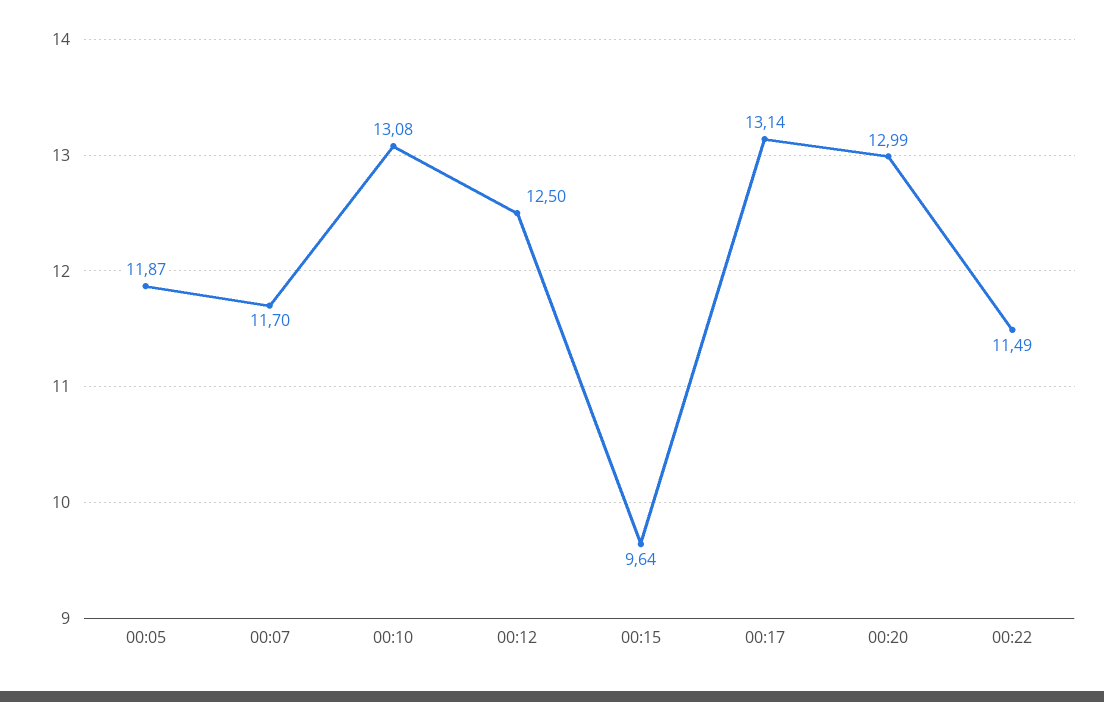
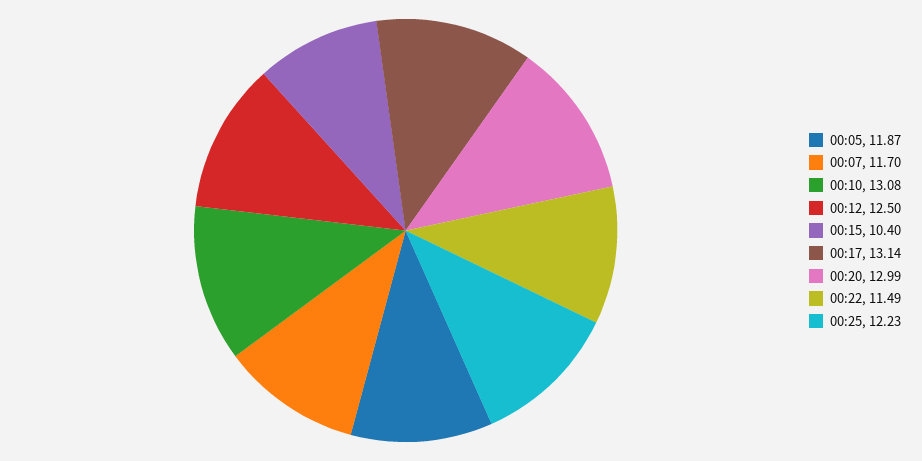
00:15: 9.64 -> 10.4
00:25: none -> 12.23

